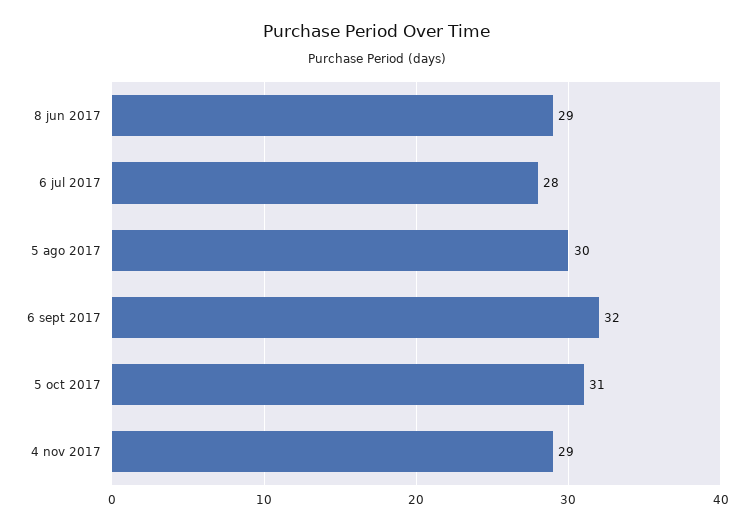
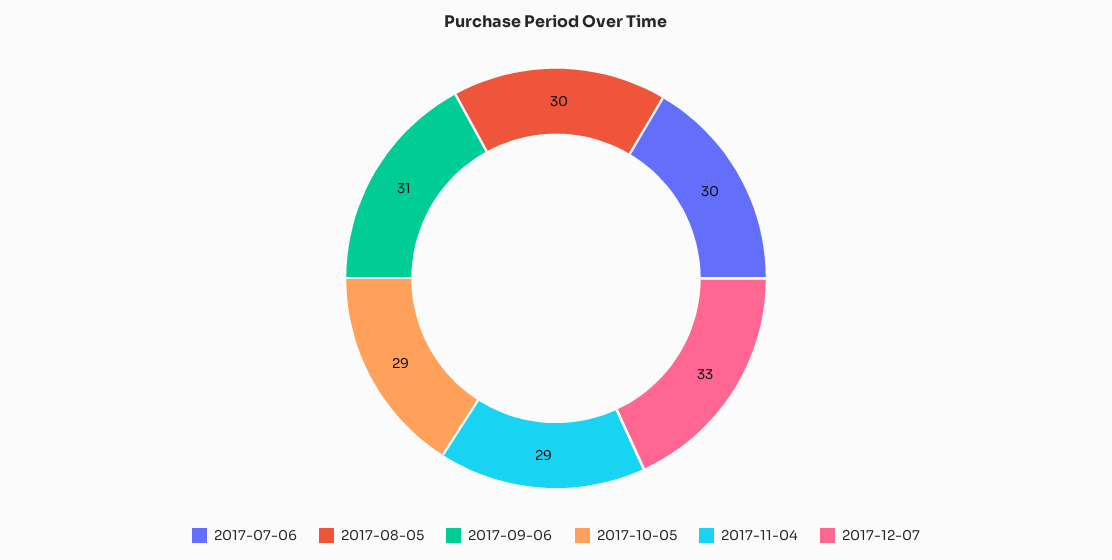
8 jun 2017: 29 -> none
6 jul 2017: 28 -> 30
6 sept 2017: 32 -> 31
5 oct 2017: 31 -> 29
2017-12-07: none -> 33

